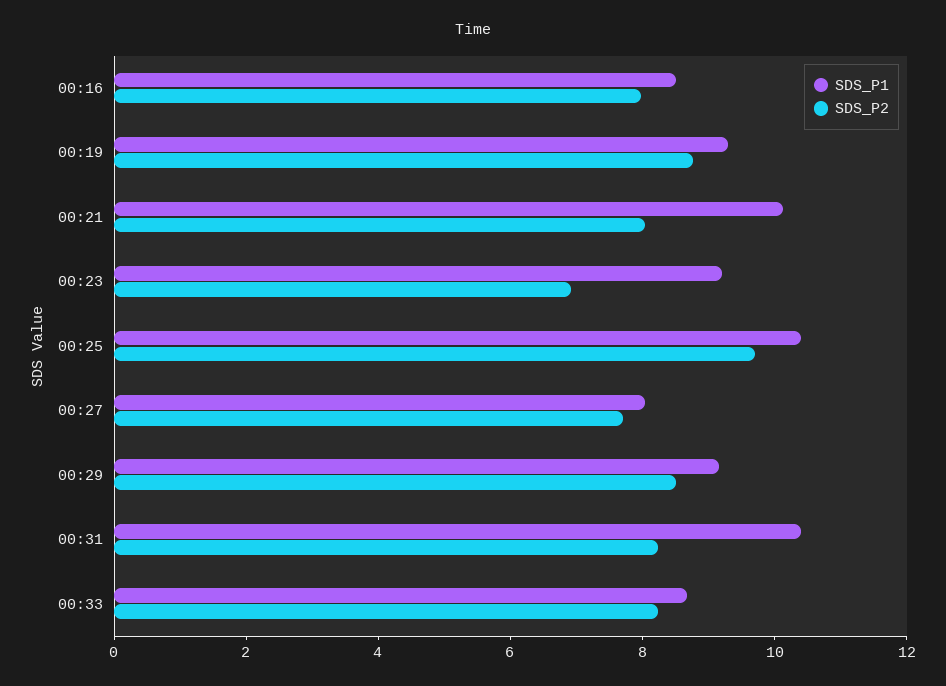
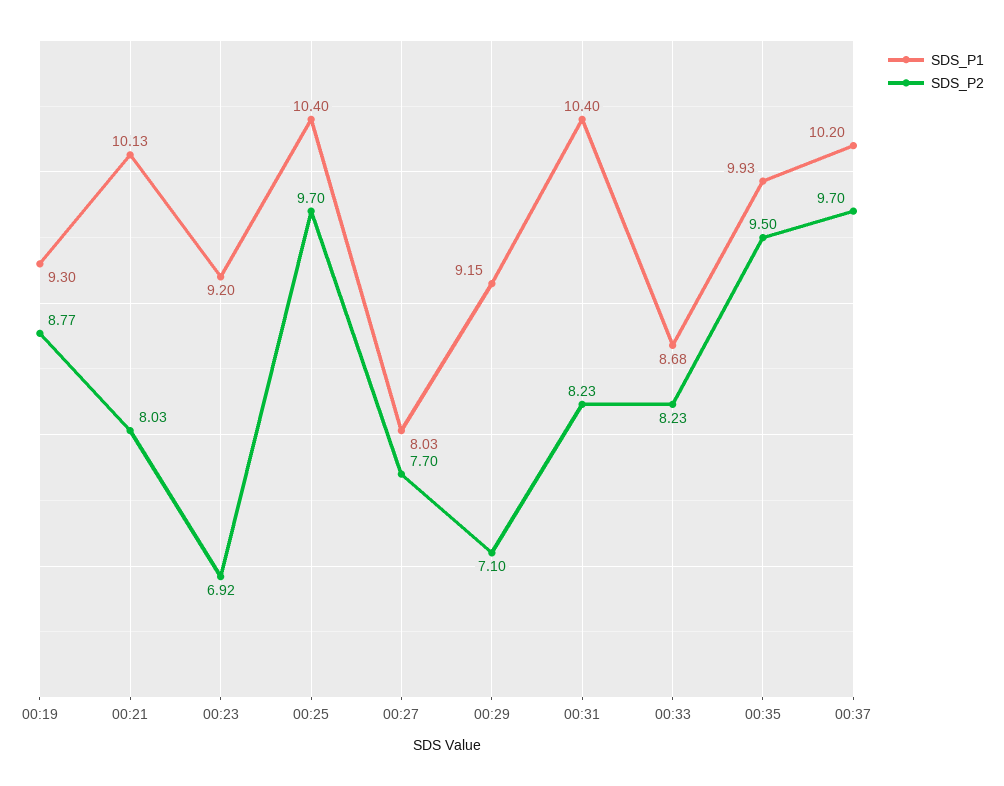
SDS_P1, 00:16: 8.5 -> none
SDS_P2, 00:16: 8 -> none
SDS_P2, 00:29: 8.5 -> 7.1
SDS_P1, 00:35: none -> 9.93
SDS_P2, 00:35: none -> 9.5
SDS_P1, 00:37: none -> 10.2
SDS_P2, 00:37: none -> 9.7

